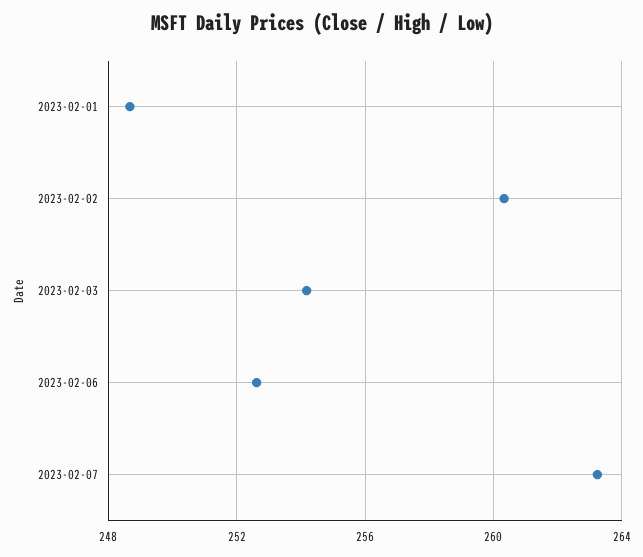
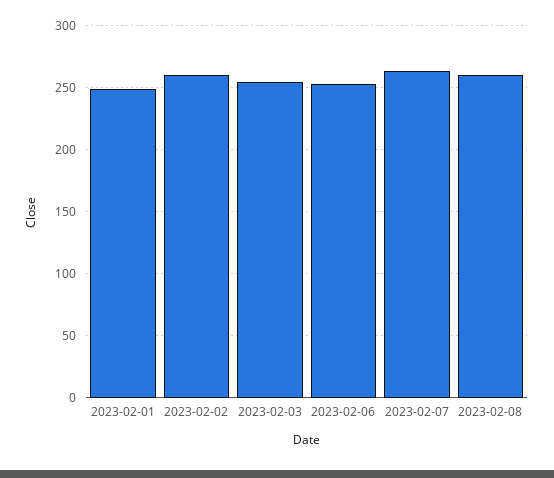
2023-02-08: none -> 260

